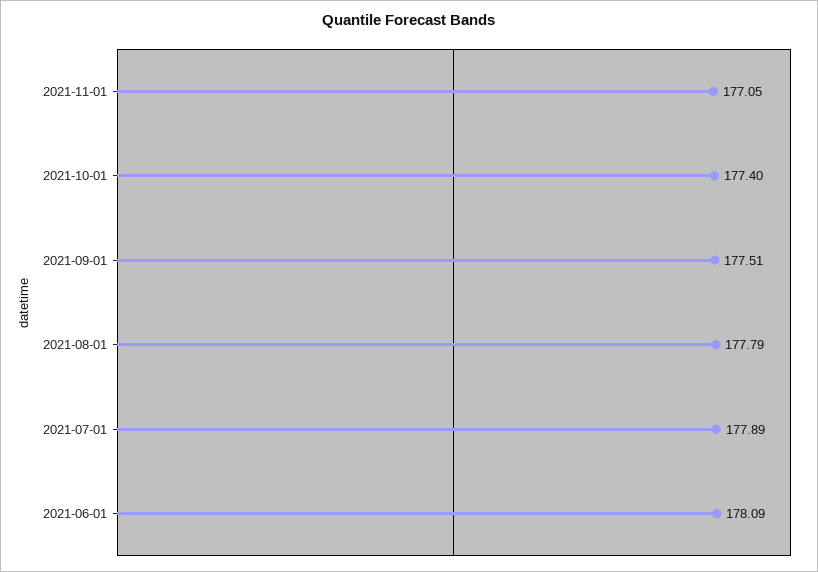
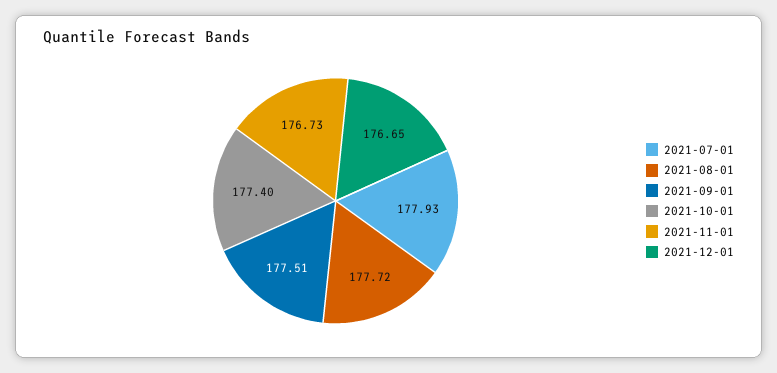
2021-11-01: 177.05 -> 176.73
2021-08-01: 177.79 -> 177.72
2021-07-01: 177.89 -> 177.93
2021-06-01: 178.09 -> none
2021-12-01: none -> 176.65

